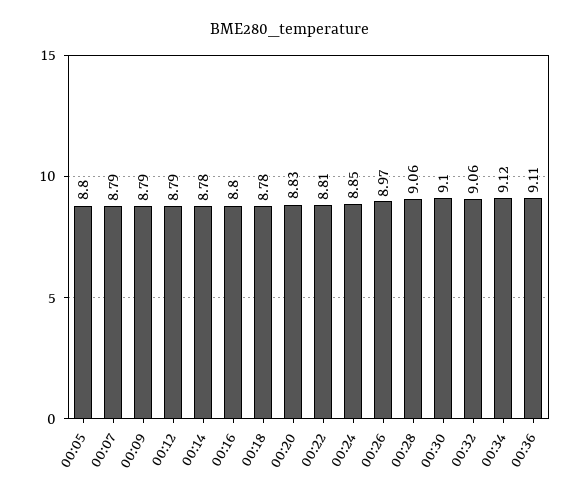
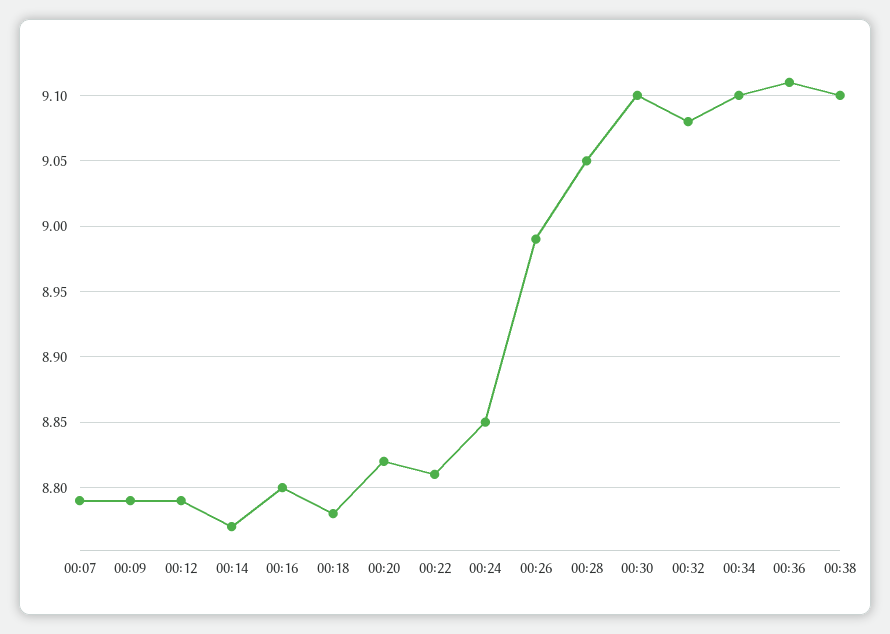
00:05: 8.8 -> none
00:14: 8.78 -> 8.77
00:20: 8.83 -> 8.82
00:26: 8.97 -> 8.99
00:28: 9.06 -> 9.05
00:32: 9.06 -> 9.08
00:34: 9.12 -> 9.1
00:38: none -> 9.1

